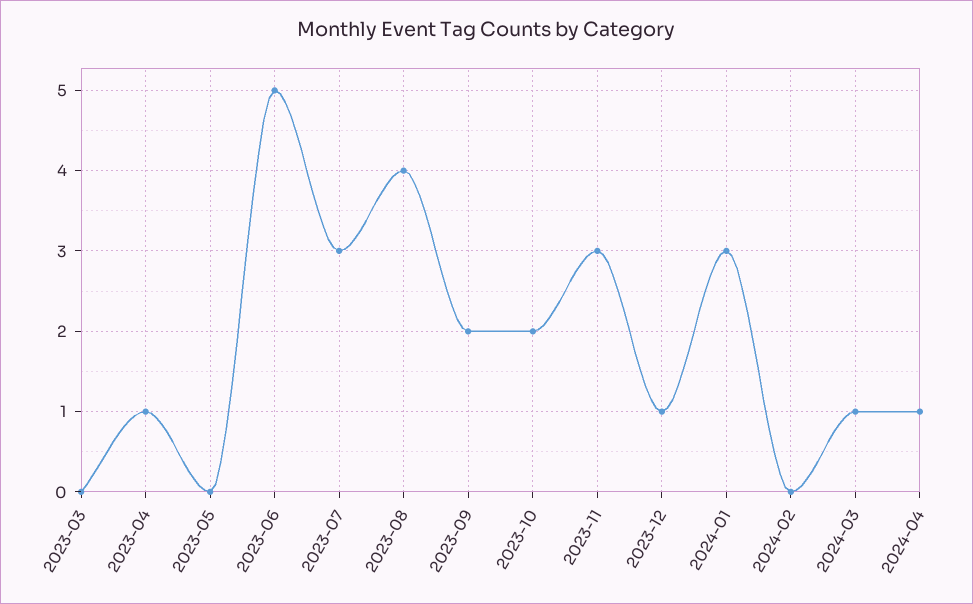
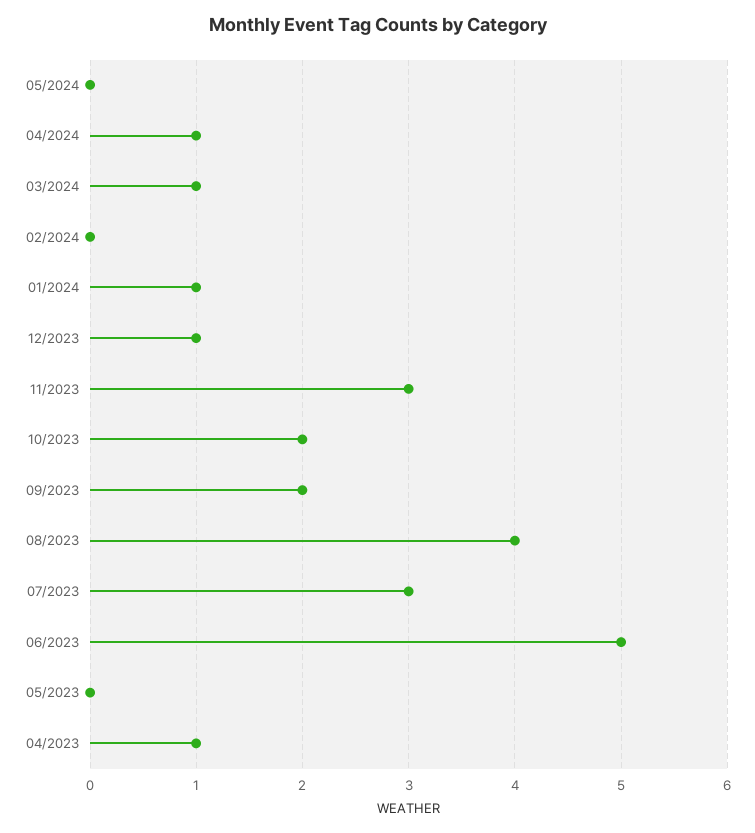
2023-03: 0 -> none
2024-01: 3 -> 1
05/2024: none -> 0

